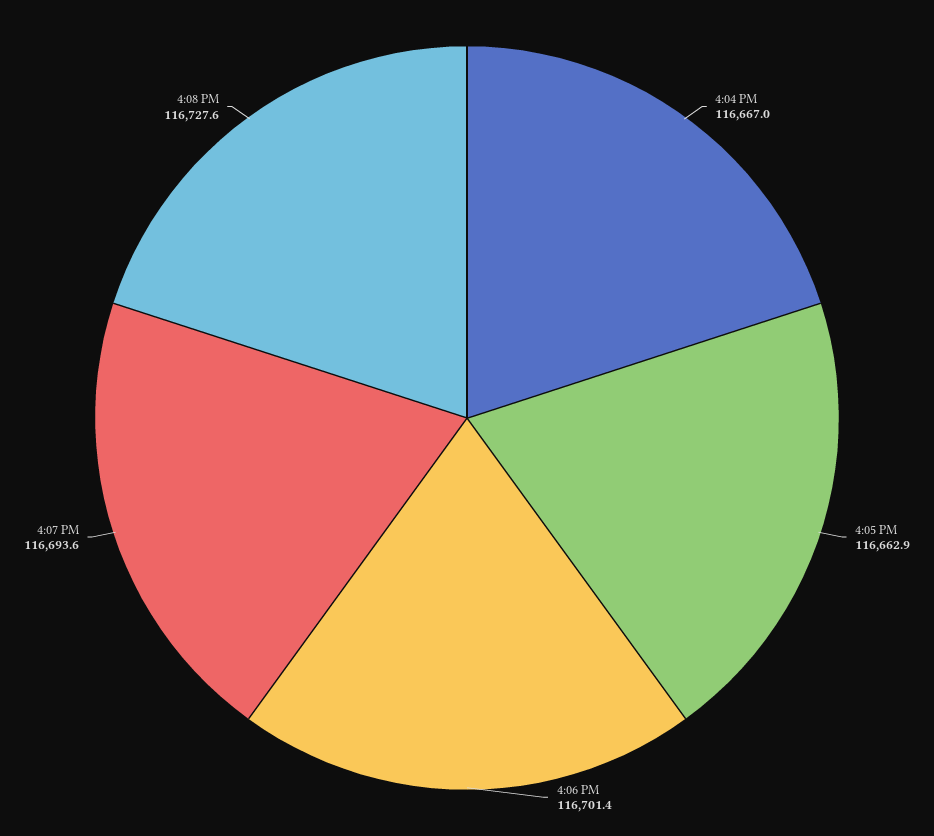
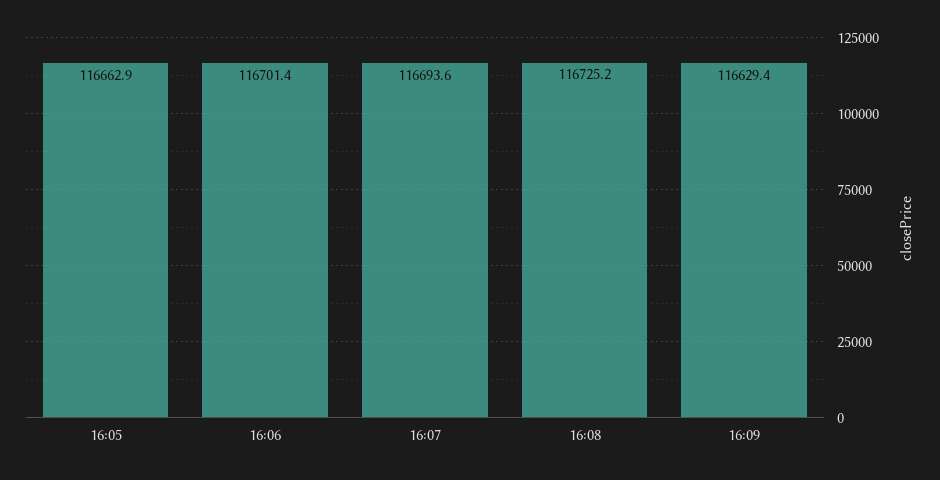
4:04 PM: 116667 -> none
4:08 PM: 116727.6 -> 116725.2
16:09: none -> 116629.4

